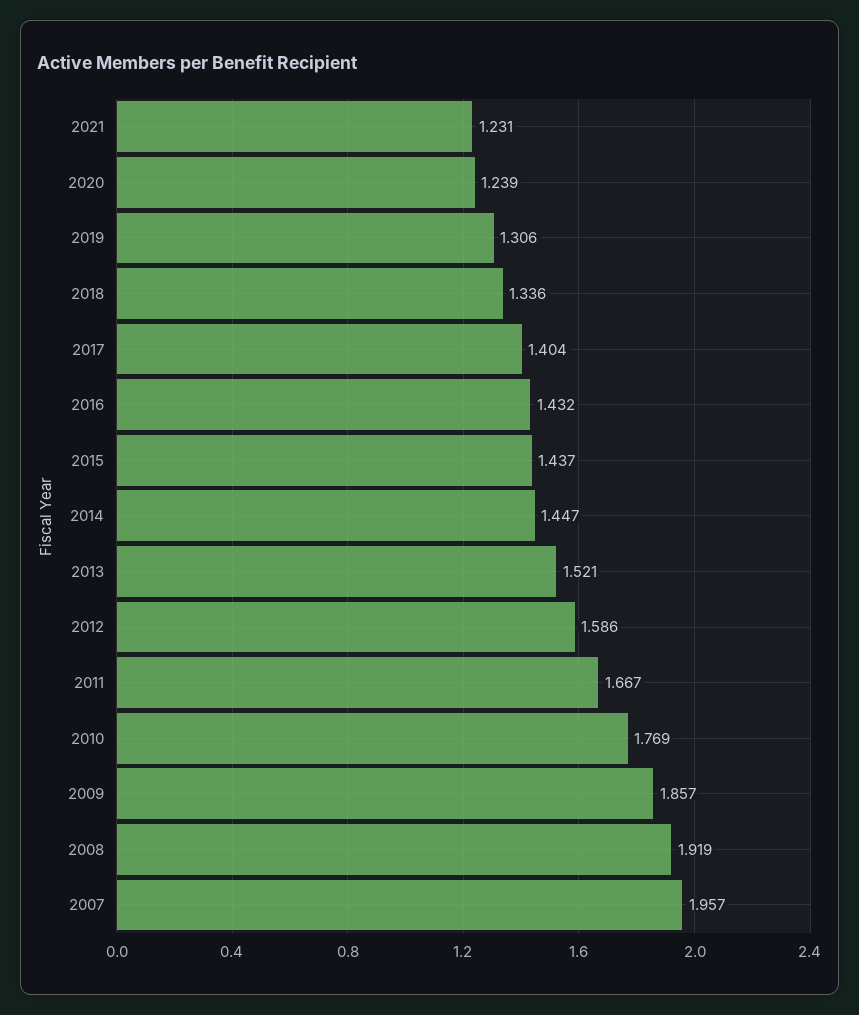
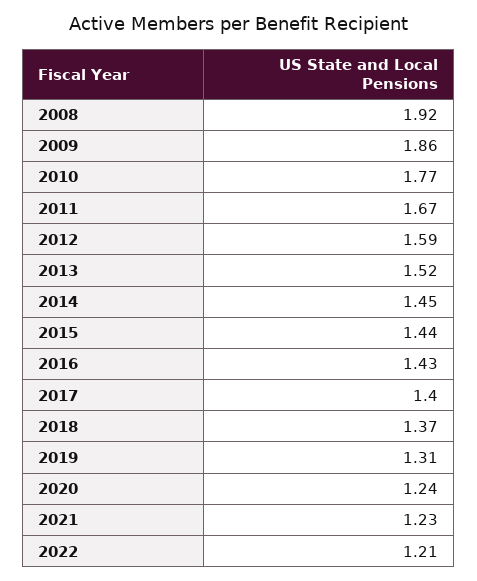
2018: 1.336 -> 1.37
2007: 1.957 -> none
2022: none -> 1.21

